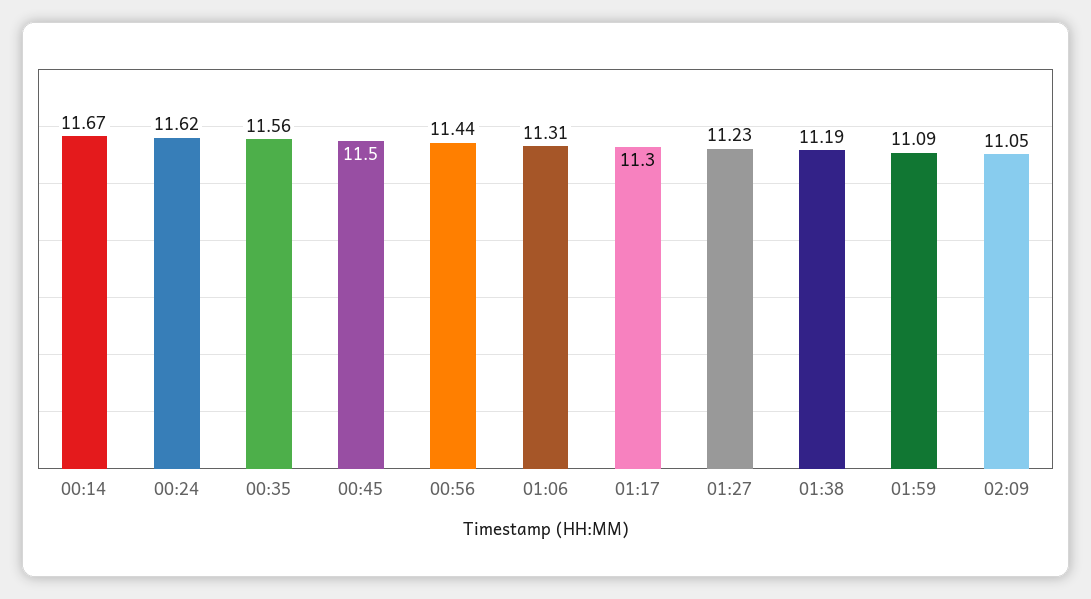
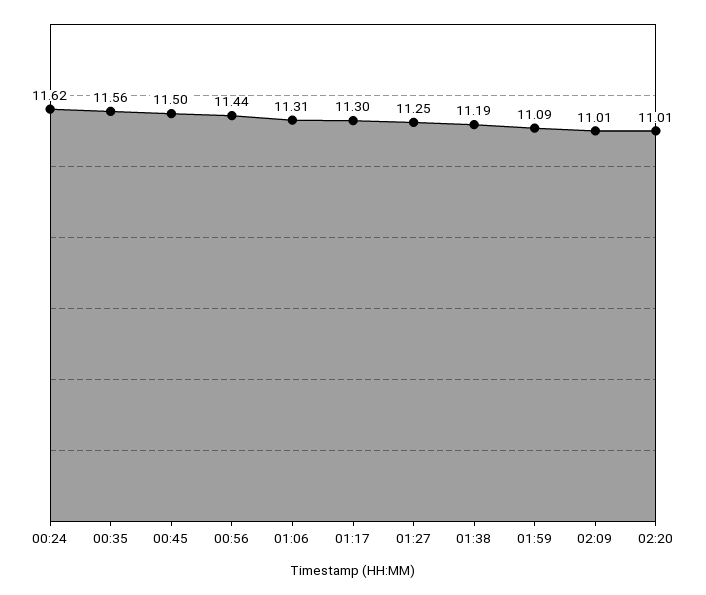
00:14: 11.67 -> none
01:27: 11.23 -> 11.25
02:09: 11.05 -> 11.01
02:20: none -> 11.01

